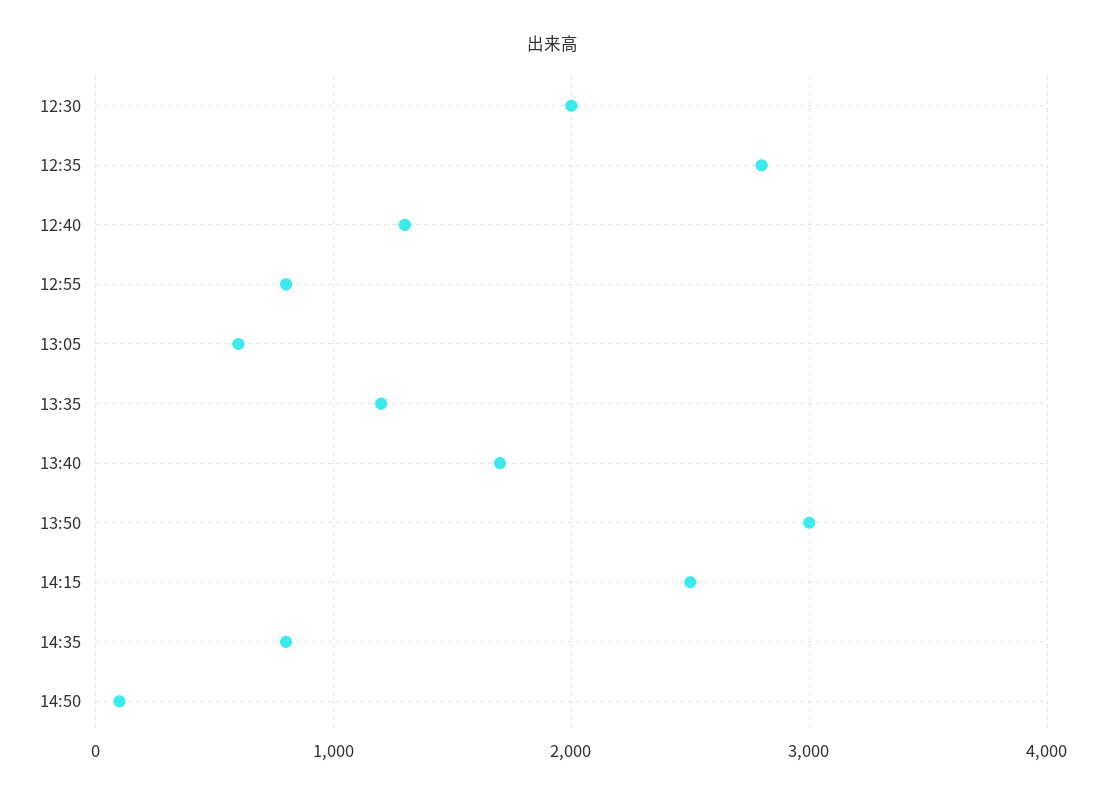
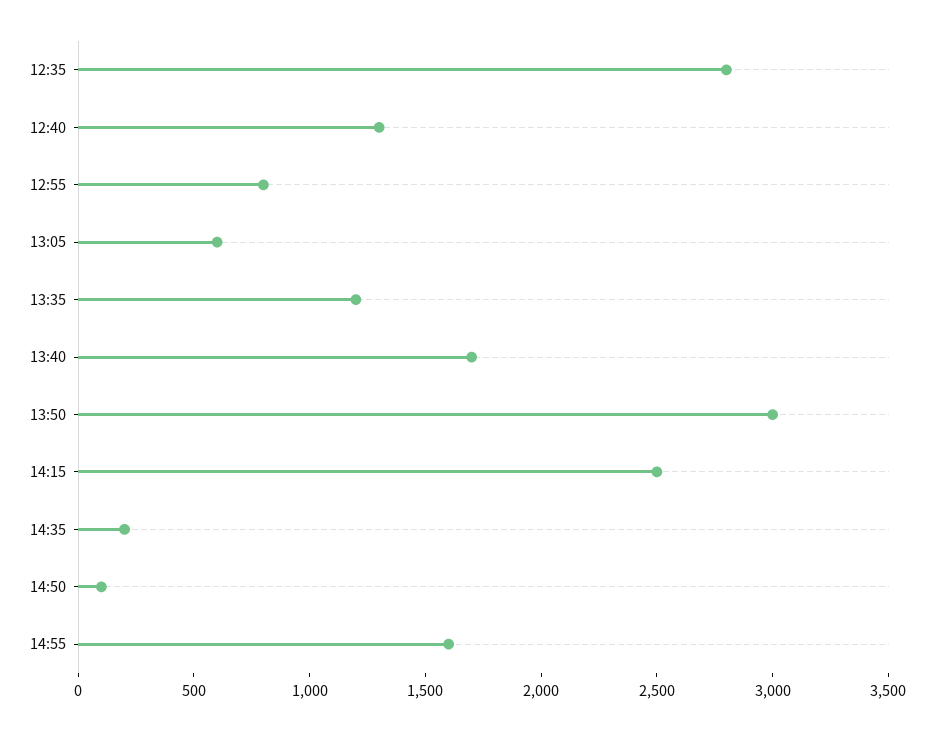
12:30: 2000 -> none
14:35: 800 -> 200
14:55: none -> 1600

